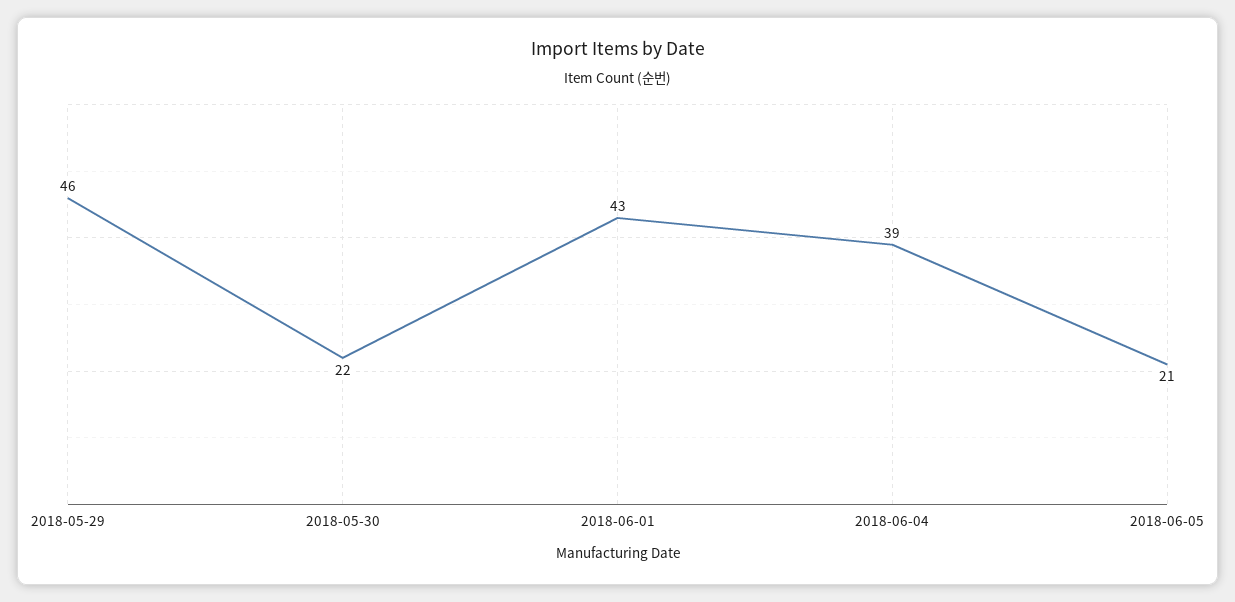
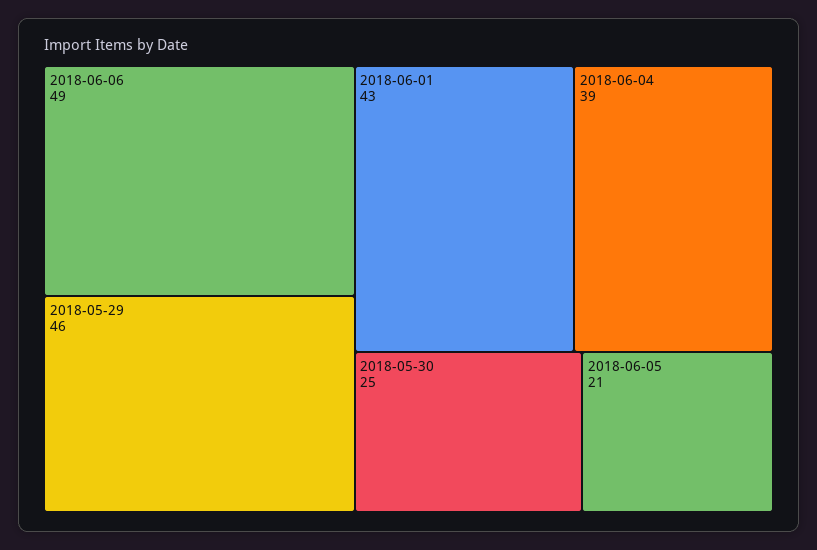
2018-05-30: 22 -> 25
2018-06-06: none -> 49

